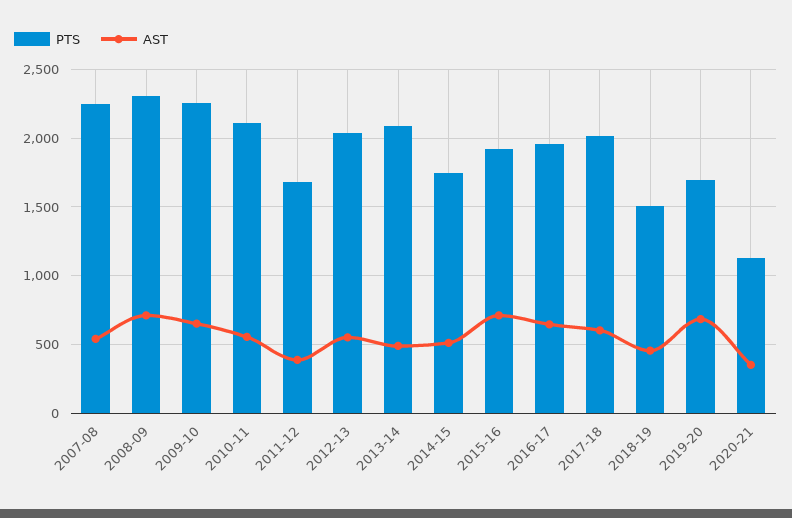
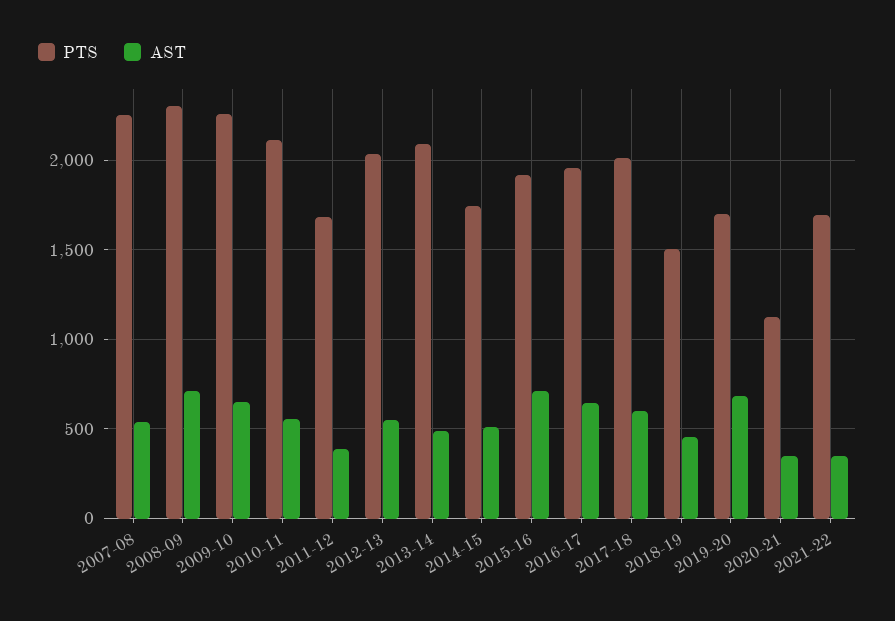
PTS, 2021-22: none -> 1700
AST, 2021-22: none -> 350

